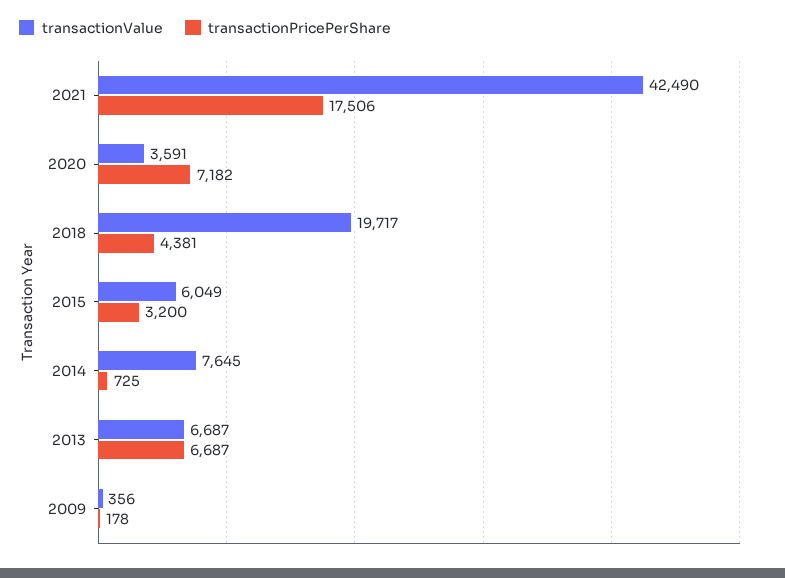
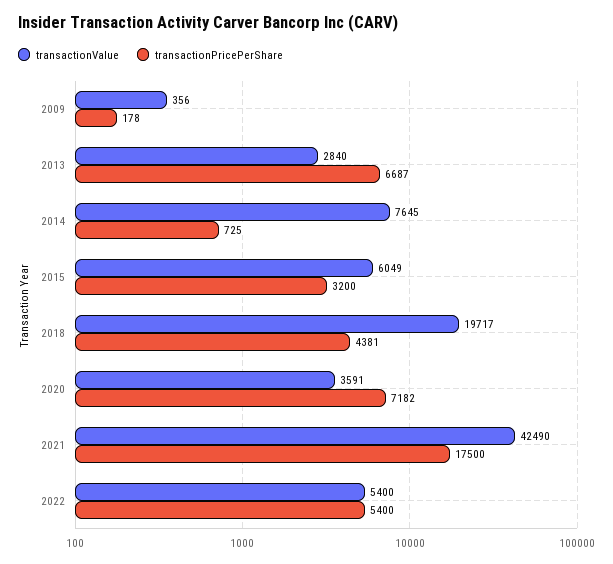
transactionPricePerShare, 2021: 17506 -> 17500
transactionValue, 2013: 6687 -> 2840
transactionValue, 2022: none -> 5400
transactionPricePerShare, 2022: none -> 5400

